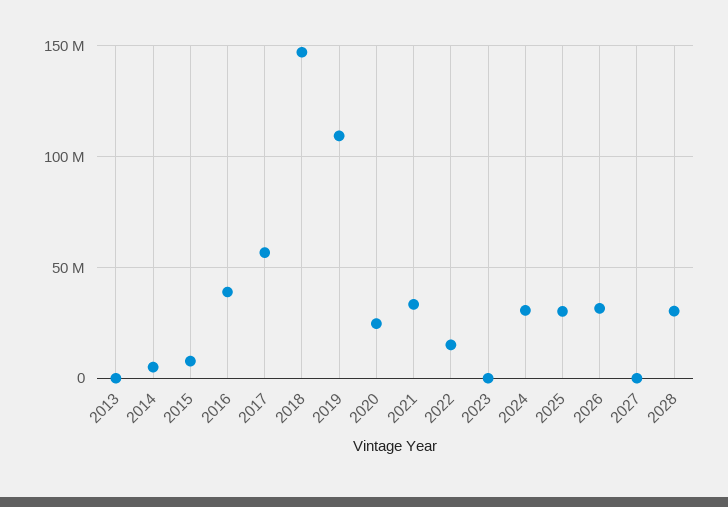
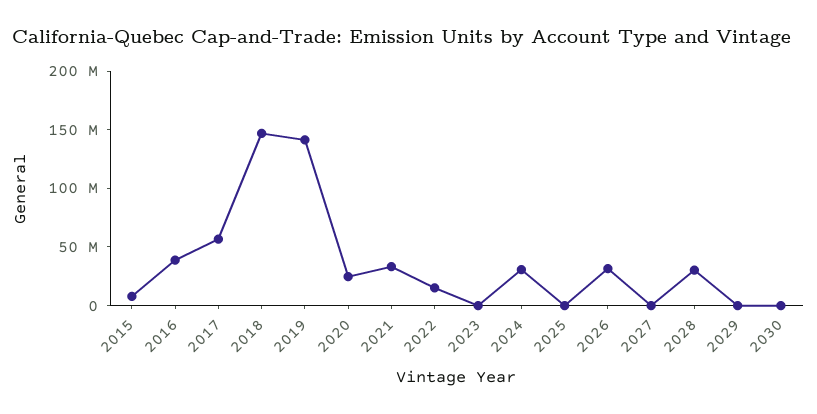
2013: 0 -> none
2014: 5000000 -> none
2019: 110000000 -> 140000000
2025: 30000000 -> 0
2029: none -> 0
2030: none -> 0

